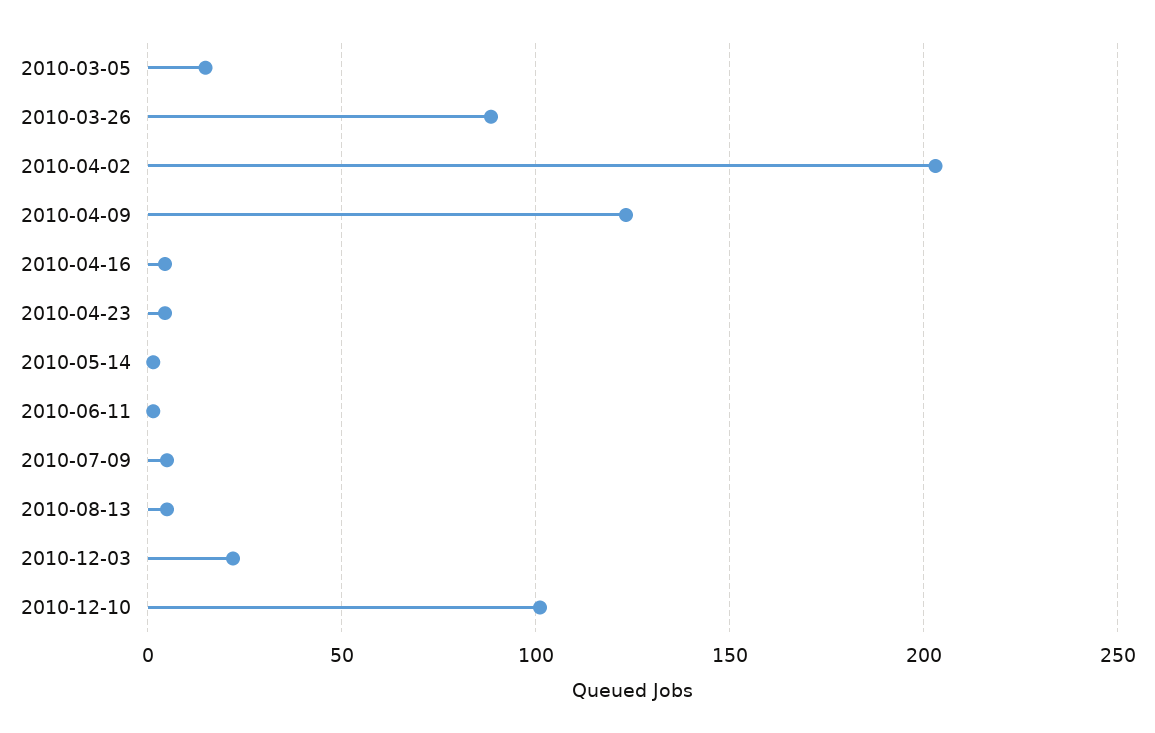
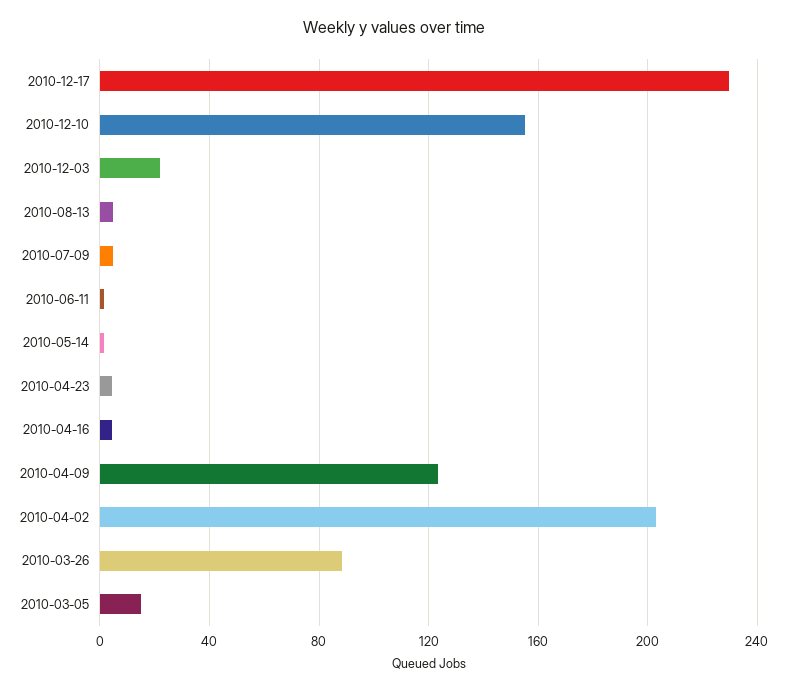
2010-12-10: 100 -> 155
2010-12-17: none -> 230

